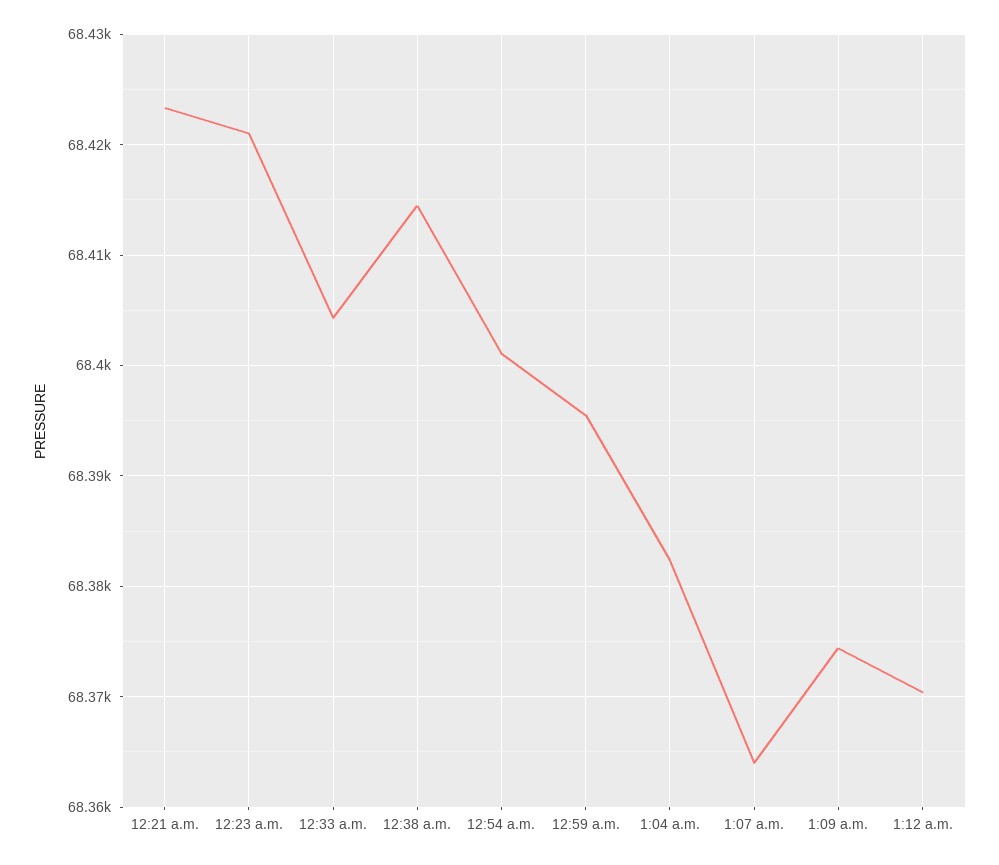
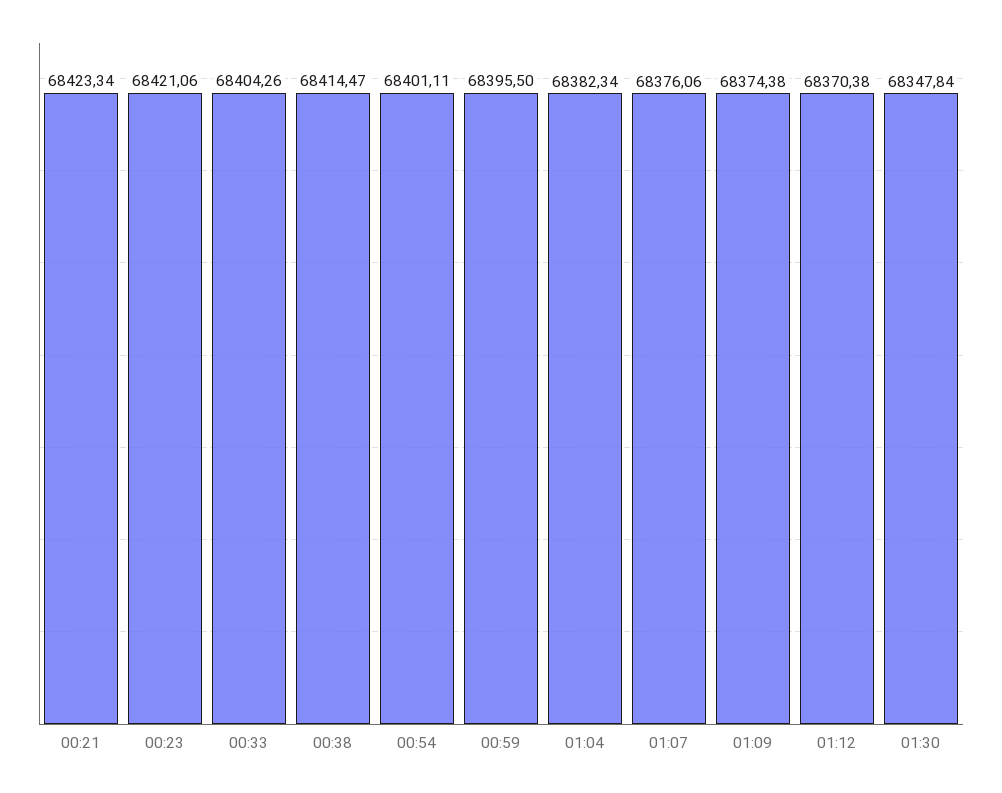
1:07 a.m.: 68364 -> 68376.06
01:30: none -> 68347.84

